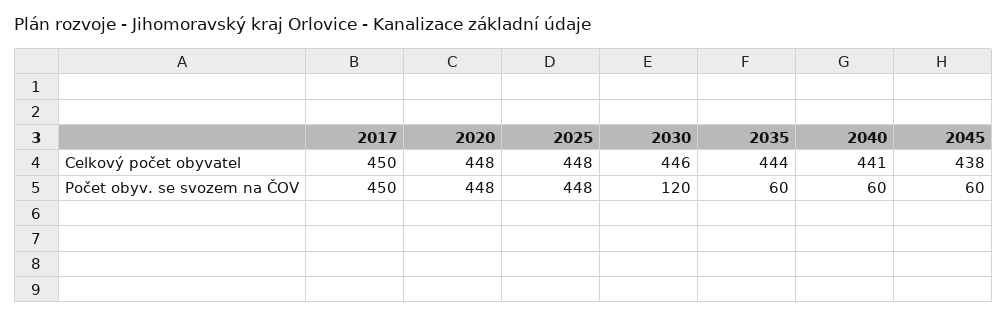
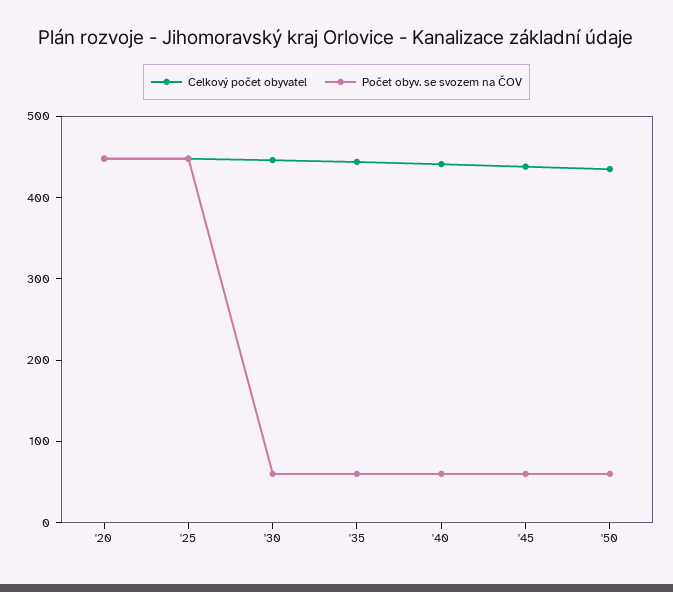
Celkový počet obyvatel, 2017: 450 -> none
Počet obyv. se svozem na ČOV, 2017: 450 -> none
Počet obyv. se svozem na ČOV, 2030: 120 -> 60
Celkový počet obyvatel, '50: none -> 440
Počet obyv. se svozem na ČOV, '50: none -> 60

